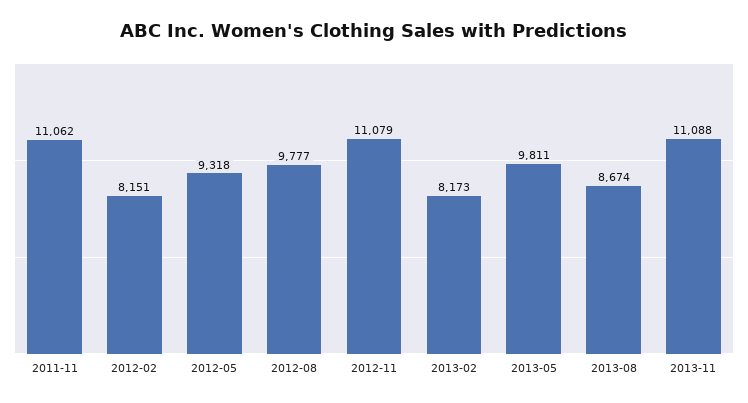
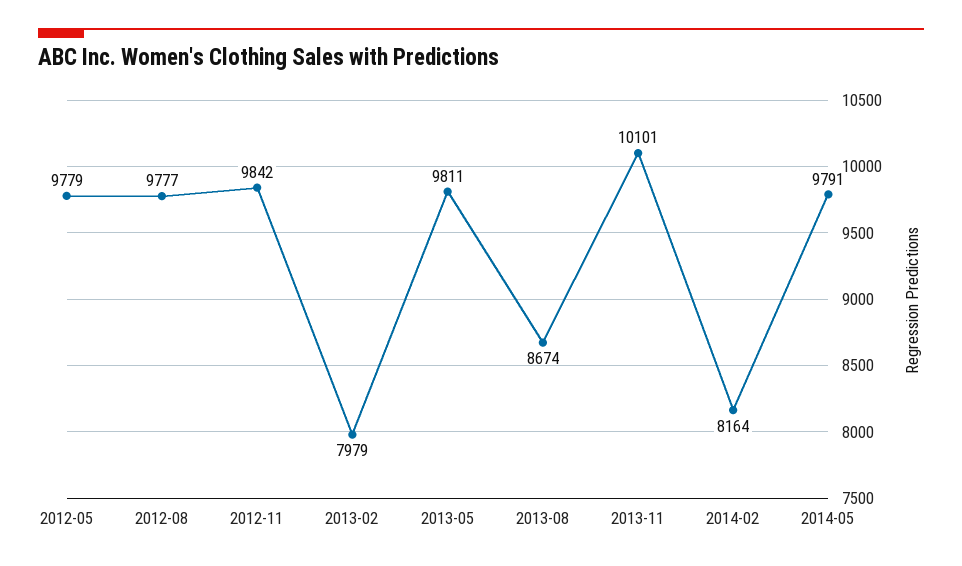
2011-11: 11062 -> none
2012-02: 8151 -> none
2012-05: 9318 -> 9779
2012-11: 11079 -> 9842
2013-02: 8173 -> 7979
2013-11: 11088 -> 10101
2014-02: none -> 8164
2014-05: none -> 9791

